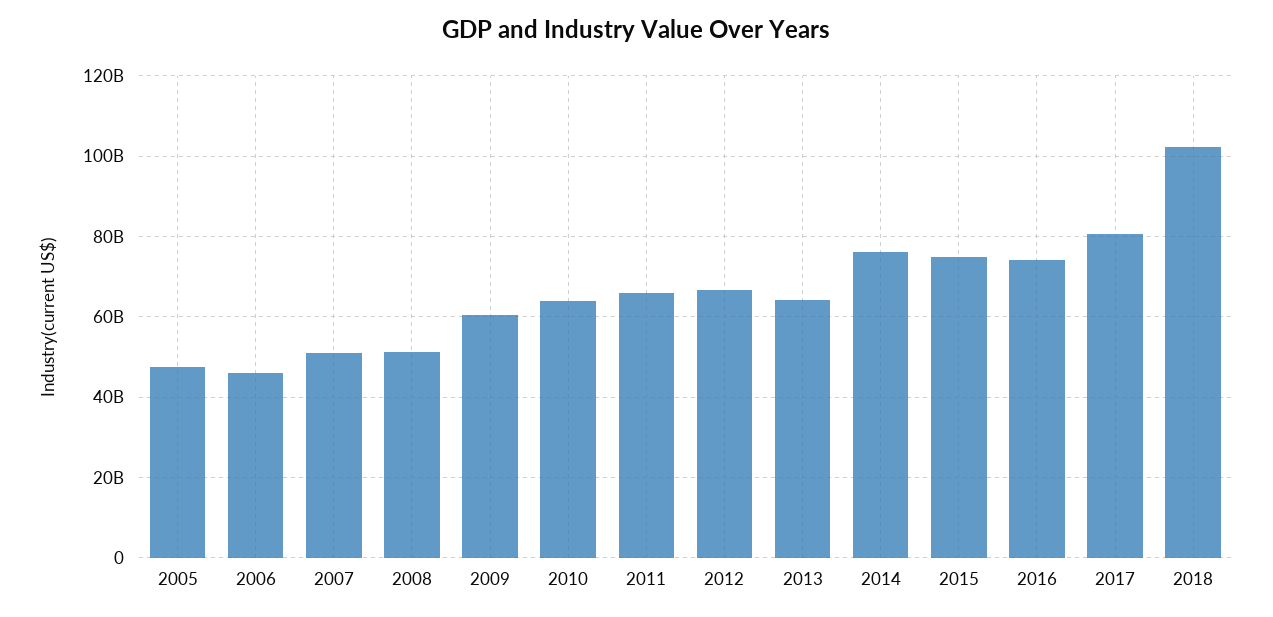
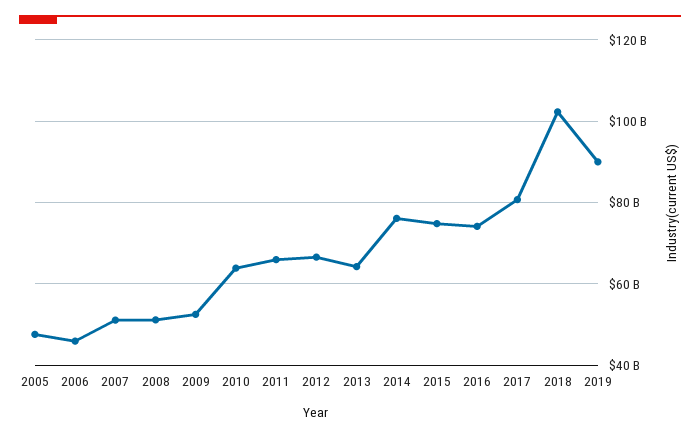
2009: 60000000000 -> 52000000000
2019: none -> 90000000000

